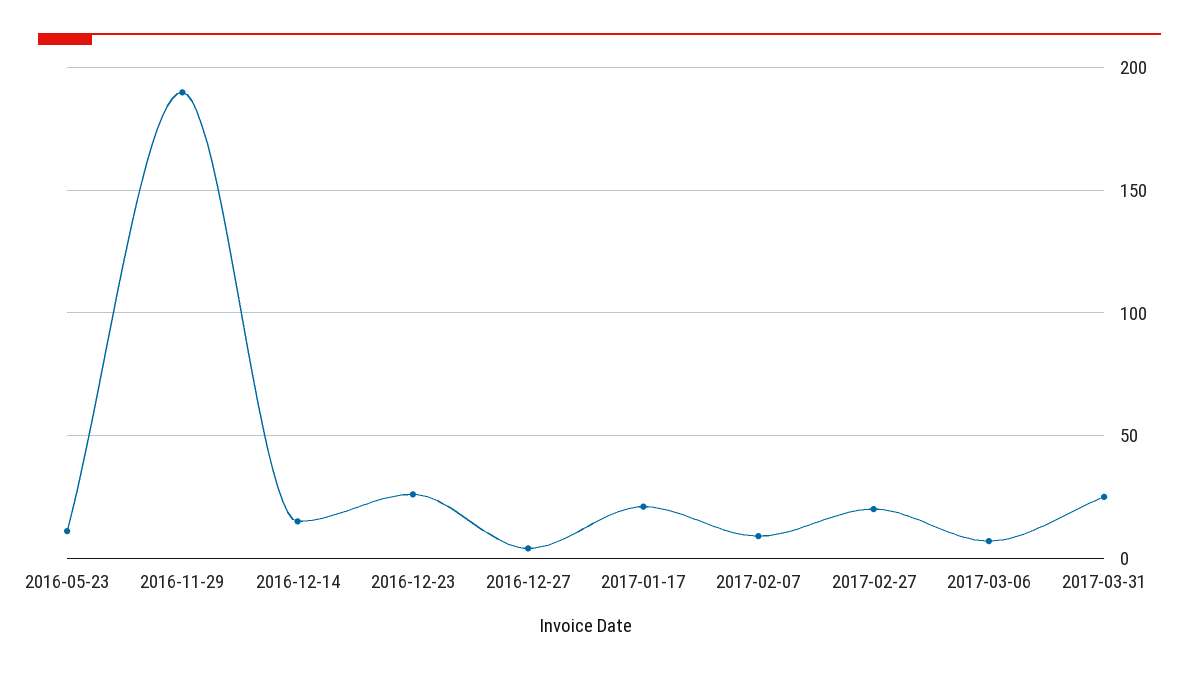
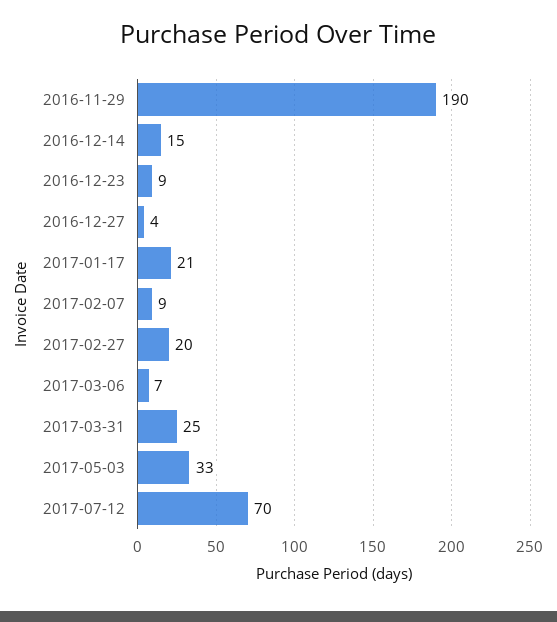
2016-05-23: 10 -> none
2016-12-23: 25 -> 9
2017-05-03: none -> 33
2017-07-12: none -> 70

